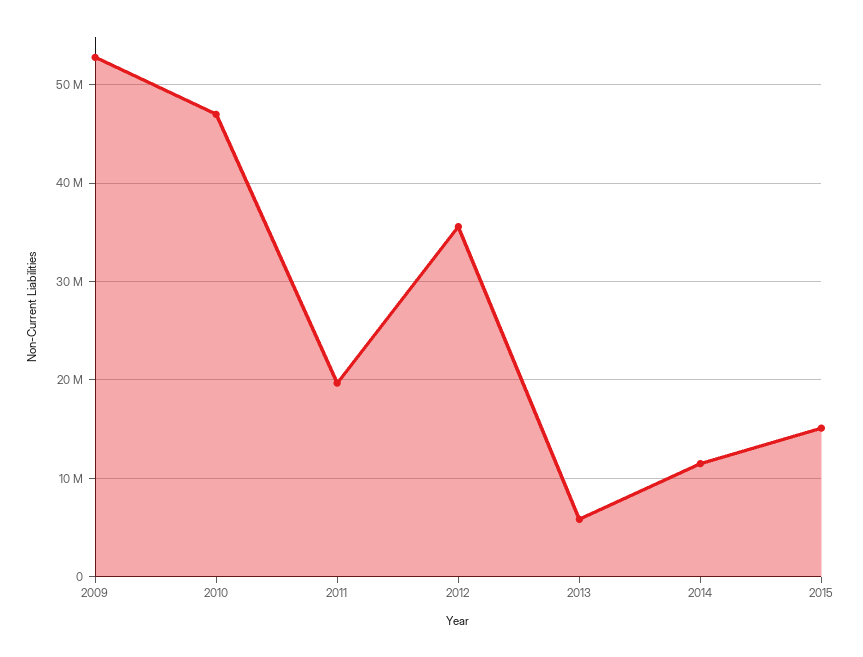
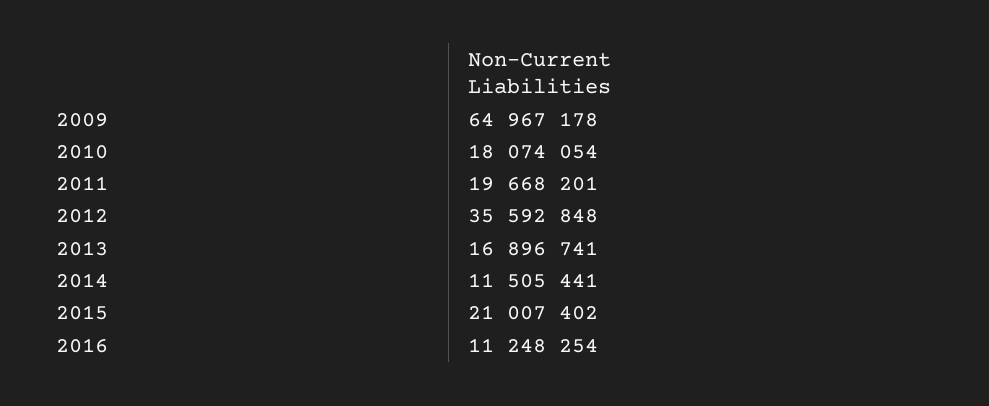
2009: 53000000 -> 64967178
2010: 47000000 -> 18074054
2013: 6000000 -> 16896741
2015: 15000000 -> 21007402
2016: none -> 11248254

